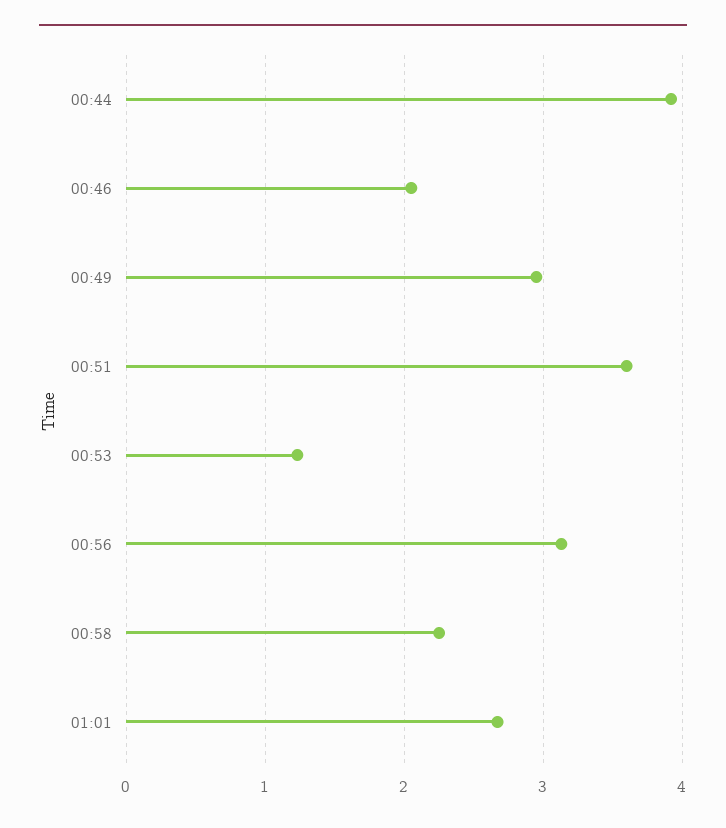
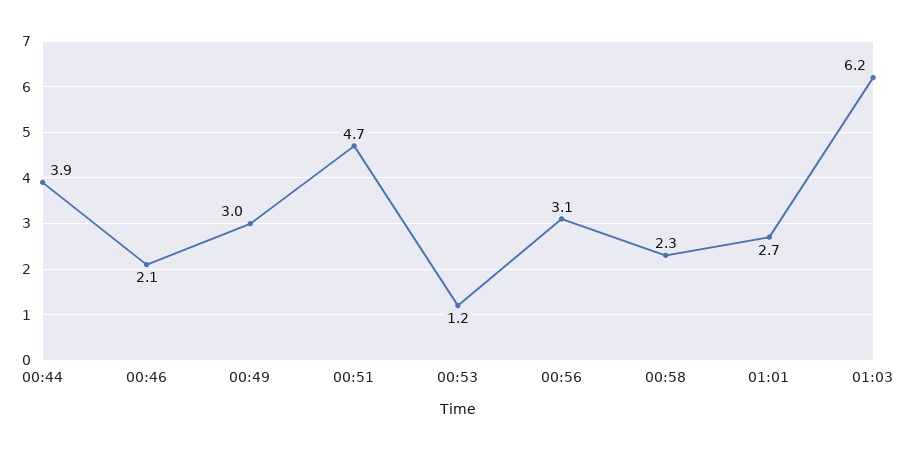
00:51: 3.6 -> 4.7
01:03: none -> 6.2

